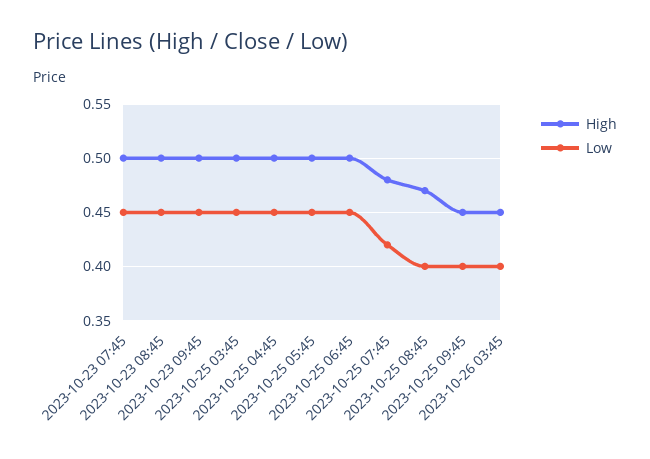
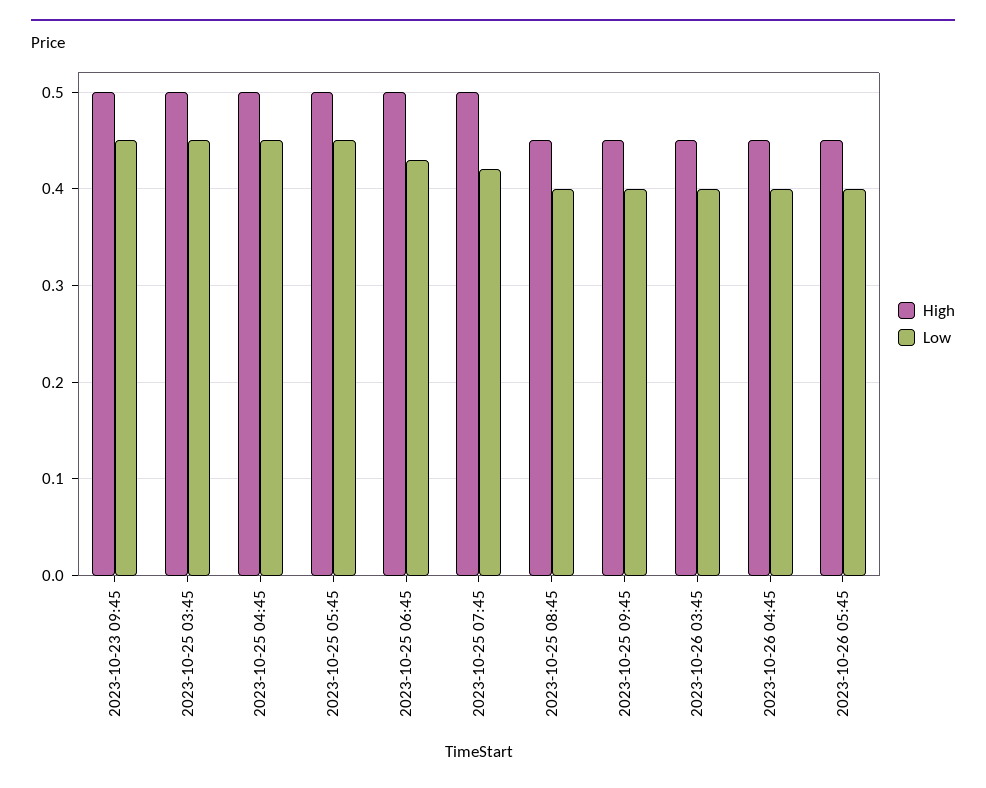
High, 2023-10-23 07:45: 0.5 -> none
Low, 2023-10-23 07:45: 0.45 -> none
High, 2023-10-23 08:45: 0.5 -> none
Low, 2023-10-23 08:45: 0.45 -> none
Low, 2023-10-25 06:45: 0.45 -> 0.43
High, 2023-10-25 07:45: 0.48 -> 0.5
High, 2023-10-25 08:45: 0.47 -> 0.45
High, 2023-10-26 04:45: none -> 0.45
Low, 2023-10-26 04:45: none -> 0.4
High, 2023-10-26 05:45: none -> 0.45
Low, 2023-10-26 05:45: none -> 0.4

